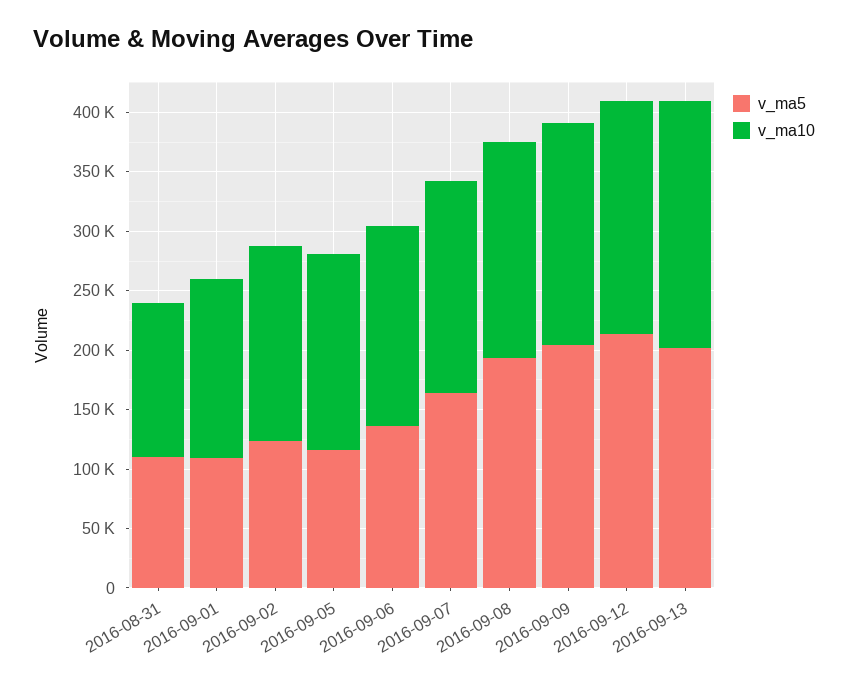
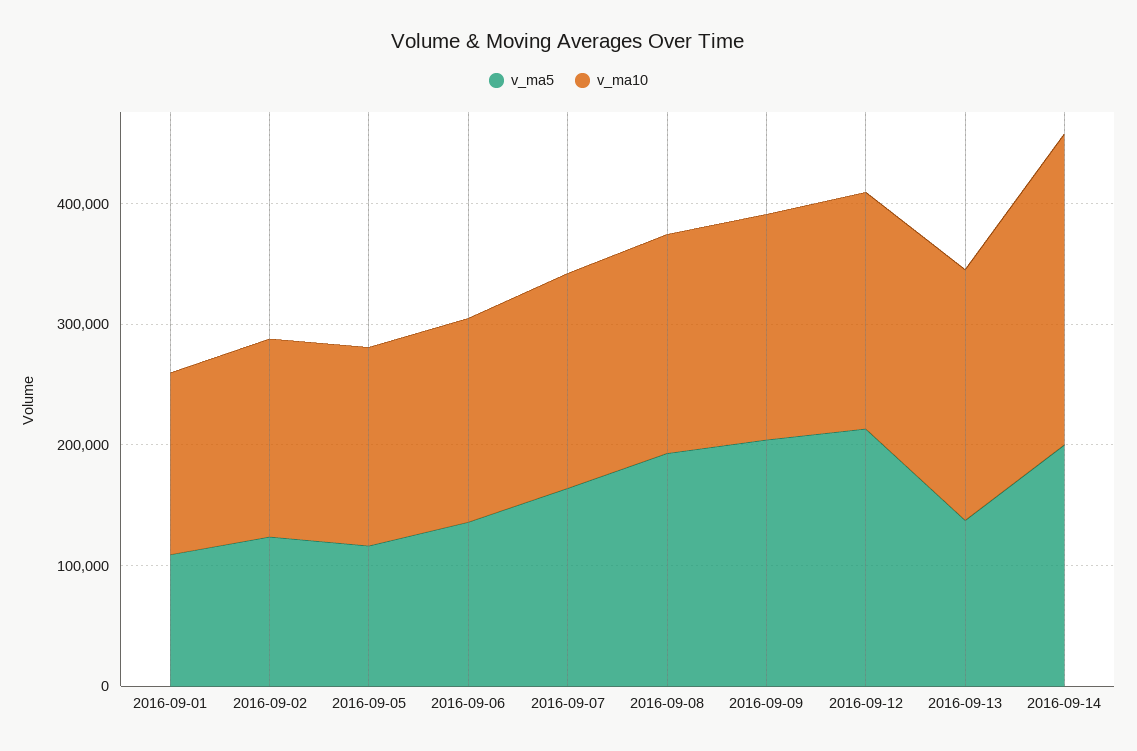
v_ma5, 2016-08-31: 110000 -> none
v_ma10, 2016-08-31: 130000 -> none
v_ma5, 2016-09-13: 200000 -> 140000
v_ma5, 2016-09-14: none -> 200000
v_ma10, 2016-09-14: none -> 260000

